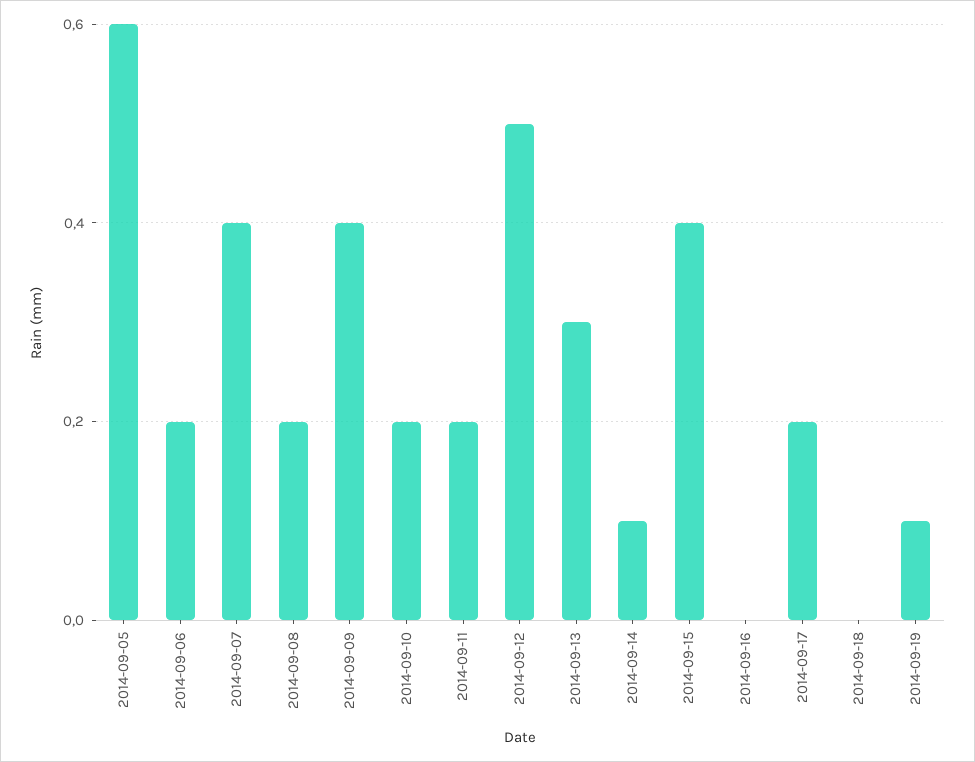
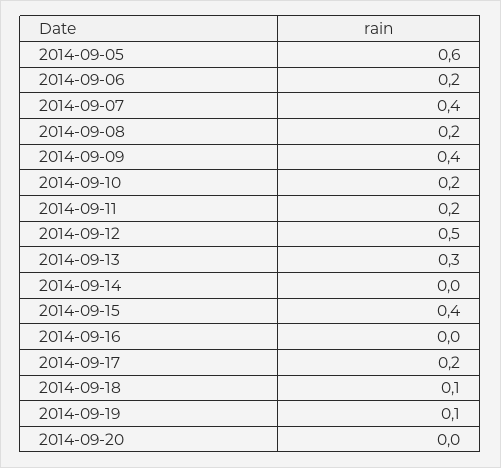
2014-09-14: 0.1 -> 0
2014-09-18: 0 -> 0.1
2014-09-20: none -> 0

